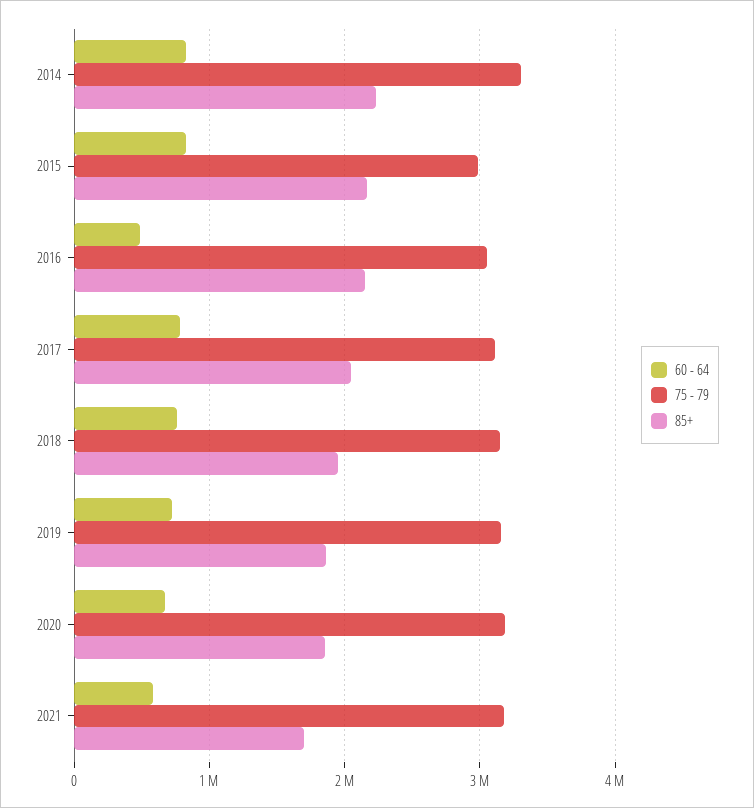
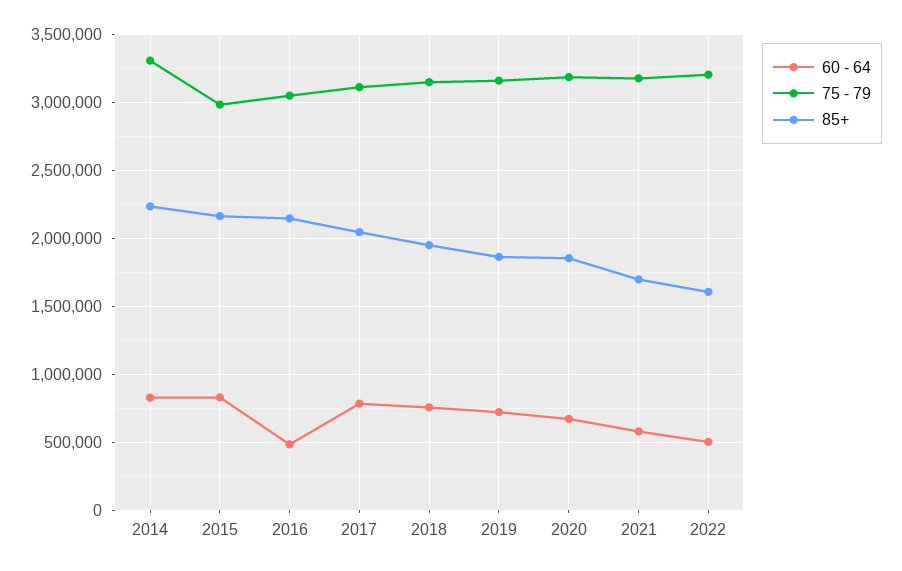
60 - 64, 2022: none -> 500000
75 - 79, 2022: none -> 3200000
85+, 2022: none -> 1600000

